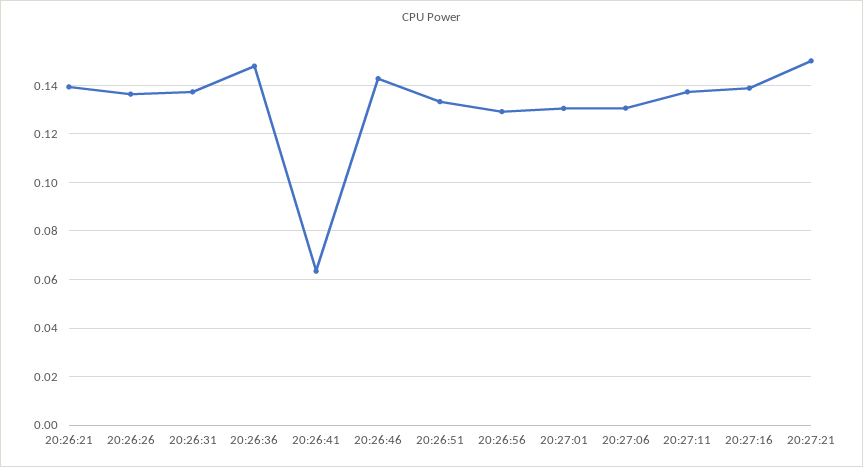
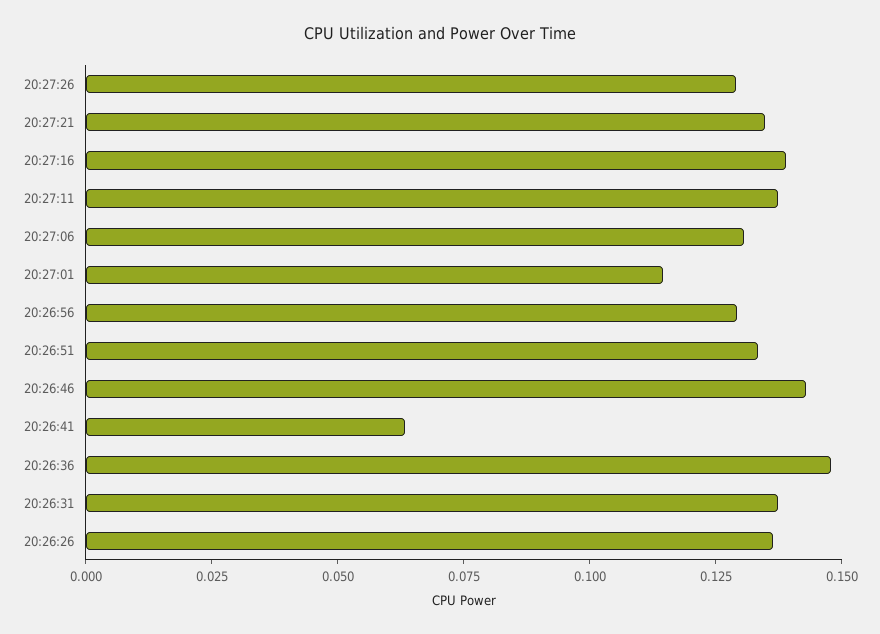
20:26:21: 0.14 -> none
20:27:01: 0.13 -> 0.115
20:27:21: 0.15 -> 0.135
20:27:26: none -> 0.13

